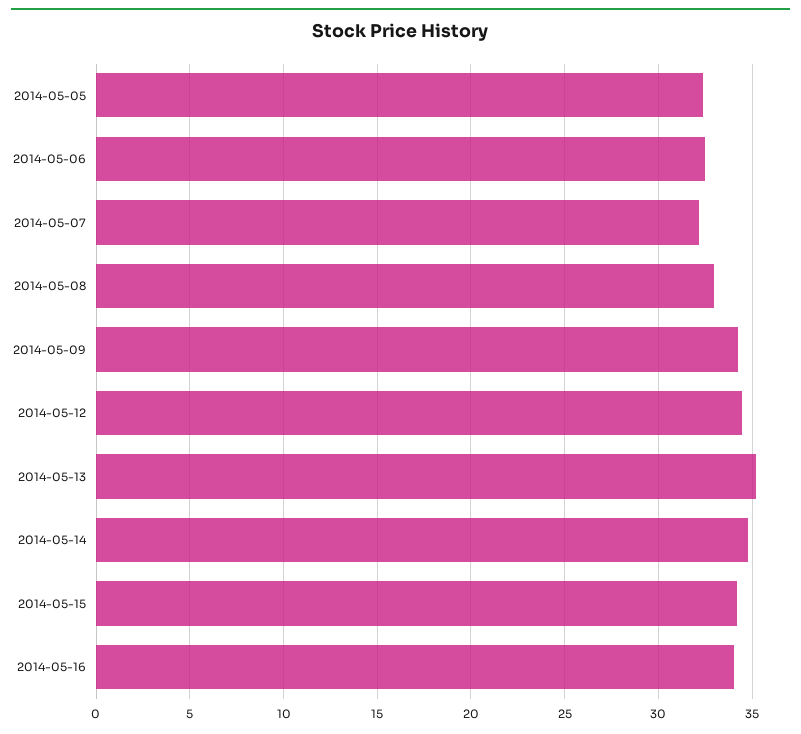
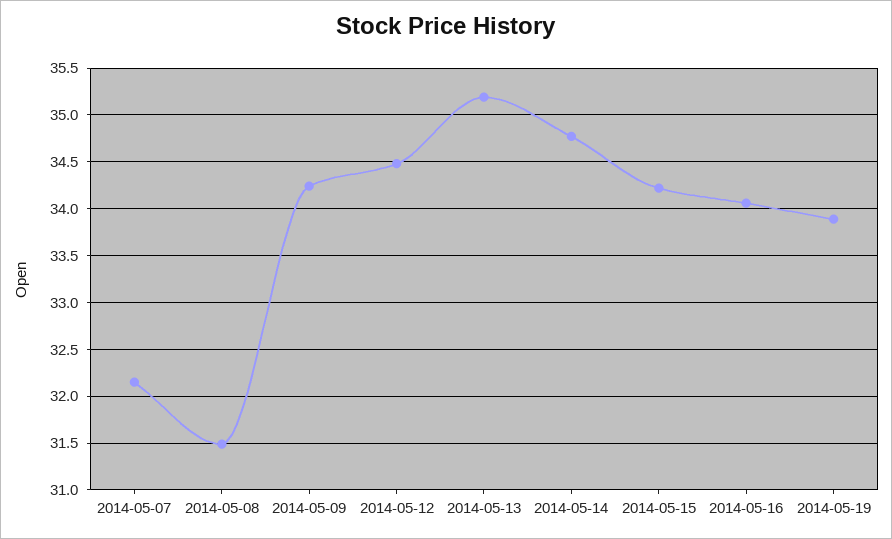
2014-05-05: 32.5 -> none
2014-05-06: 32.5 -> none
2014-05-08: 33 -> 31.5
2014-05-19: none -> 33.9

